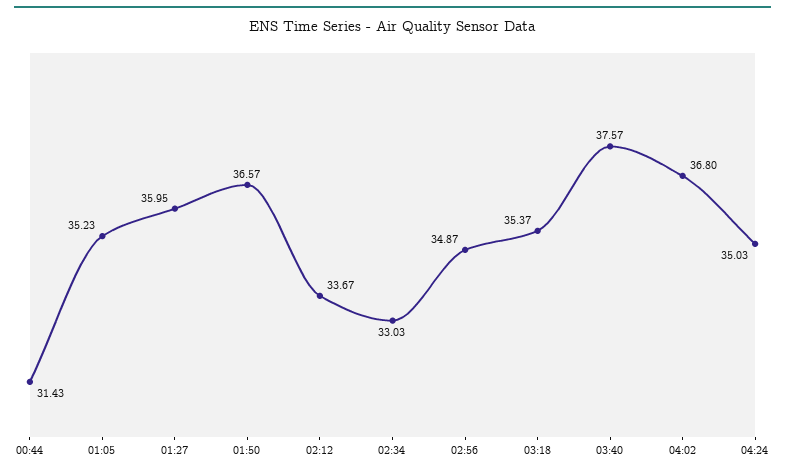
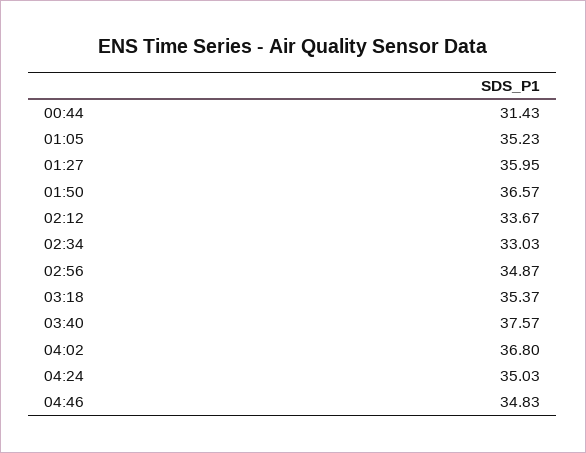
04:46: none -> 34.83

